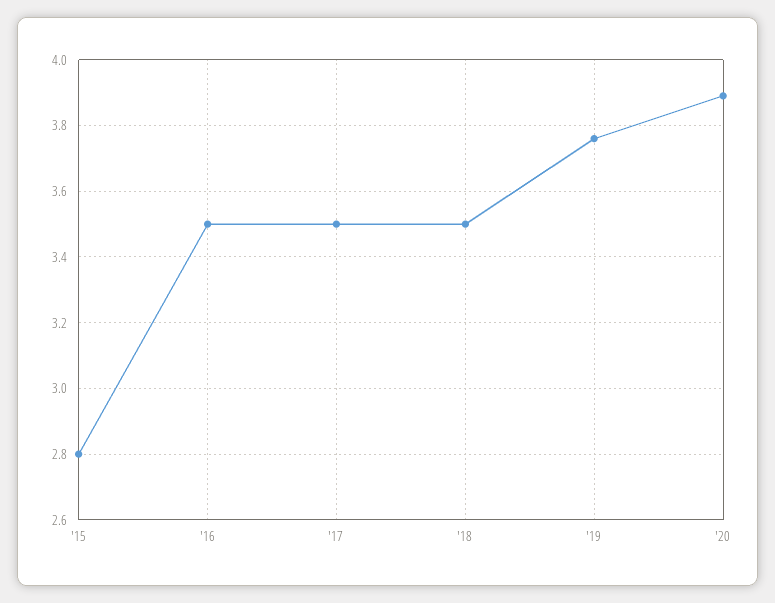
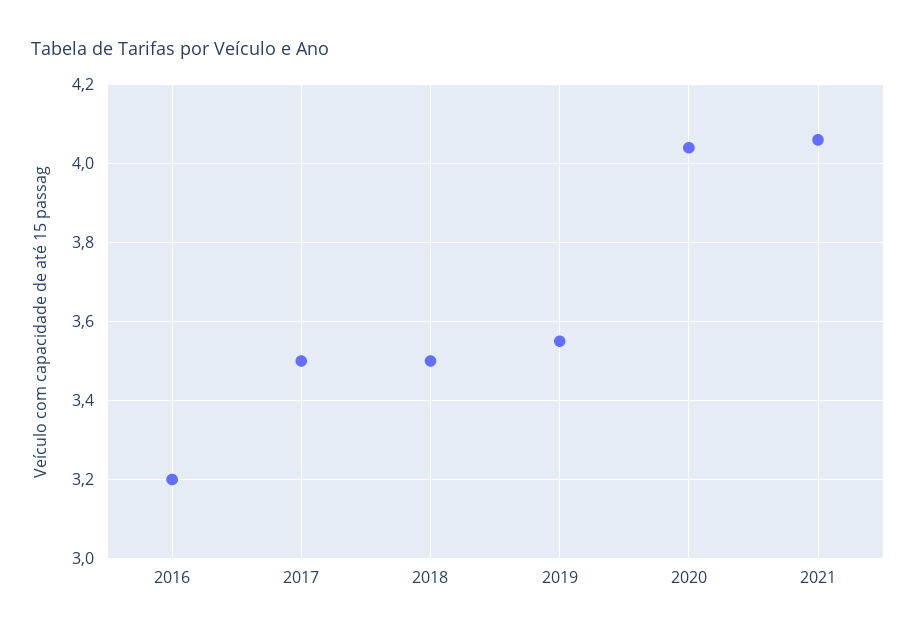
'15: 2.8 -> none
'16: 3.5 -> 3.2
'19: 3.75 -> 3.55
'20: 3.9 -> 4.05
2021: none -> 4.05

